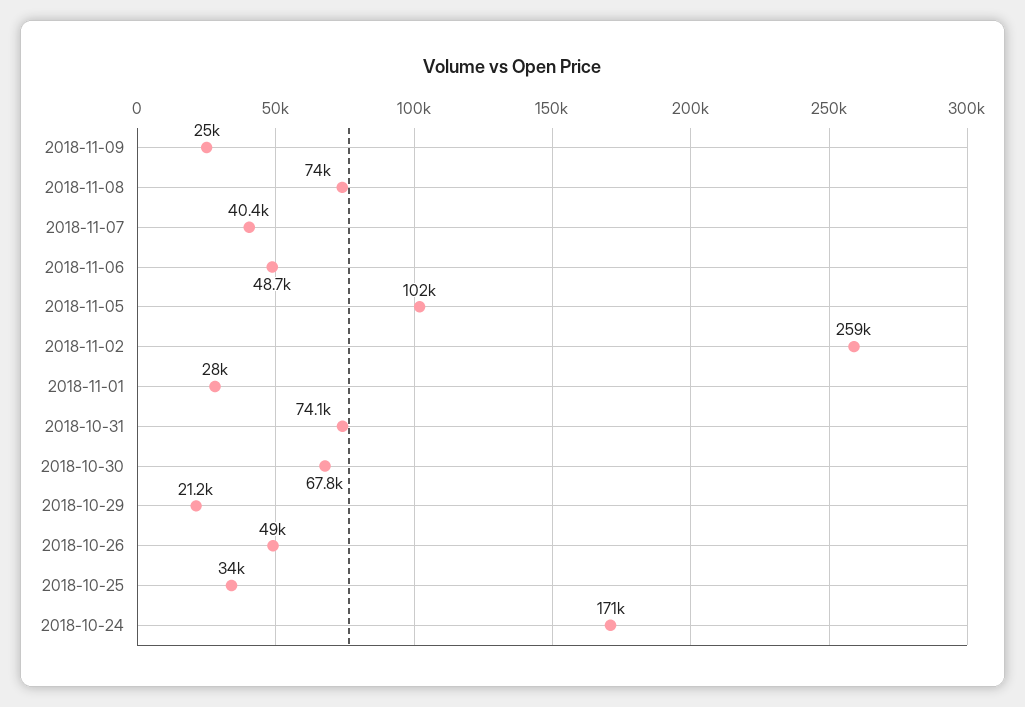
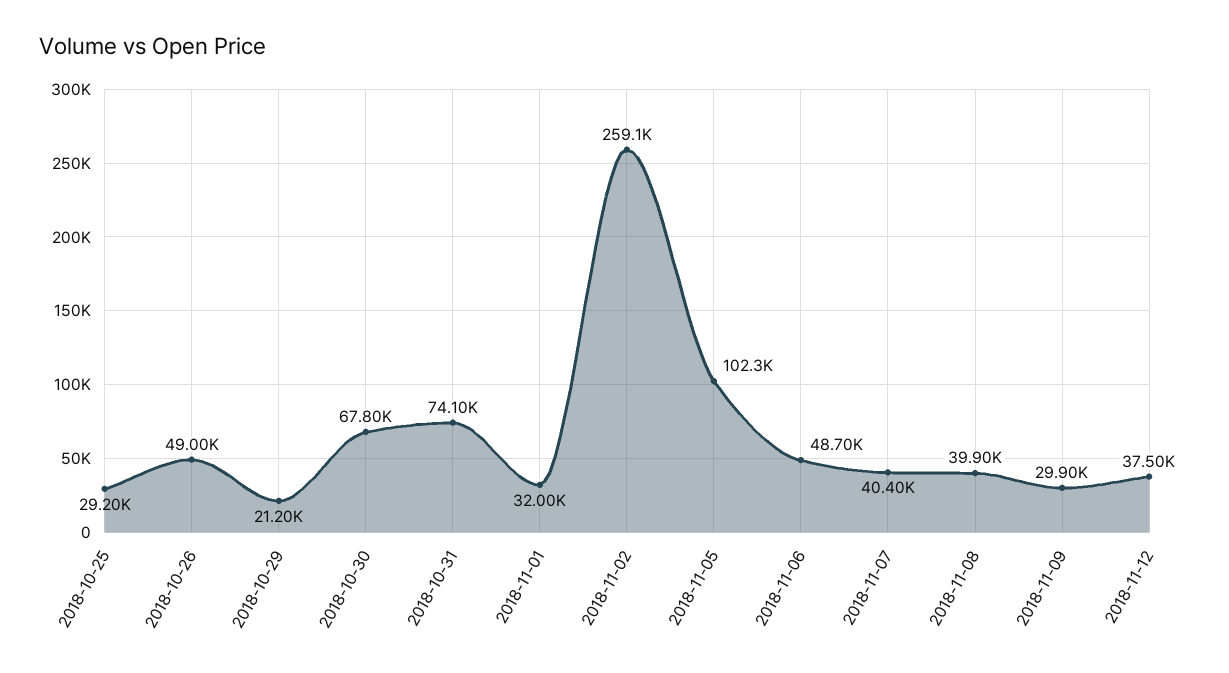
2018-11-09: 25000 -> 29900
2018-11-08: 74000 -> 39900
2018-11-01: 28000 -> 32000
2018-10-25: 34000 -> 29200
2018-10-24: 171000 -> none
2018-11-12: none -> 37500

